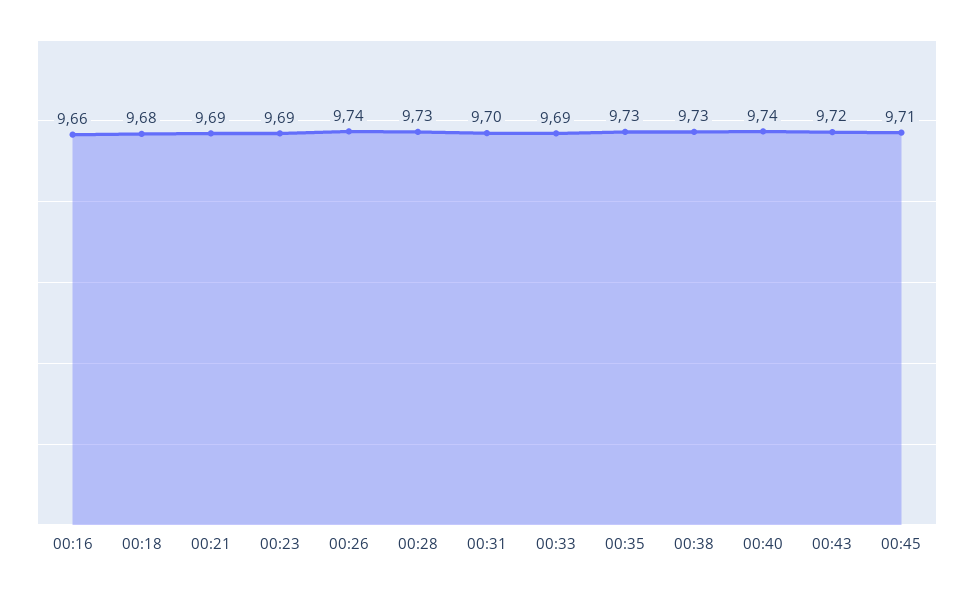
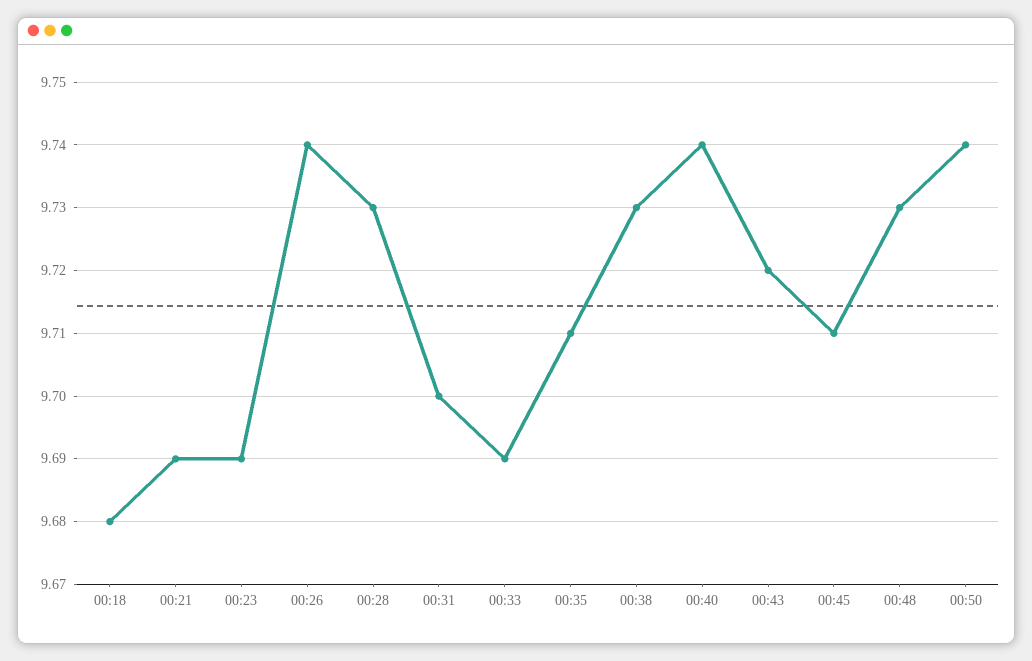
00:16: 9.66 -> none
00:35: 9.73 -> 9.71
00:48: none -> 9.73
00:50: none -> 9.74

